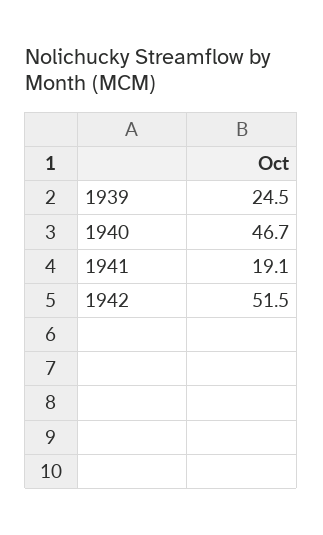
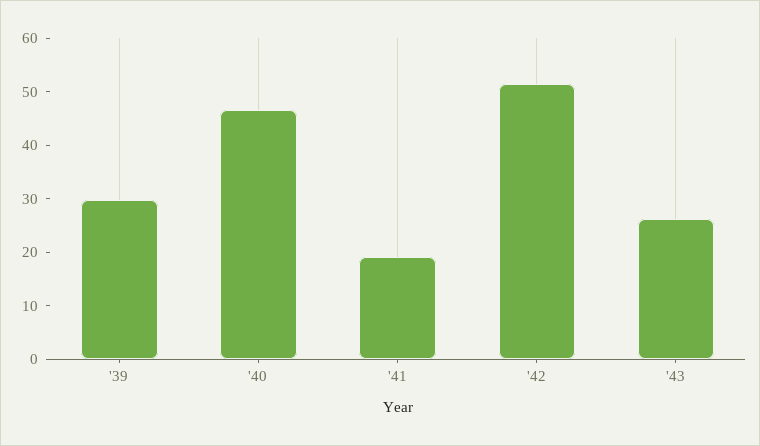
1939: 24.5 -> 30
'43: none -> 26

